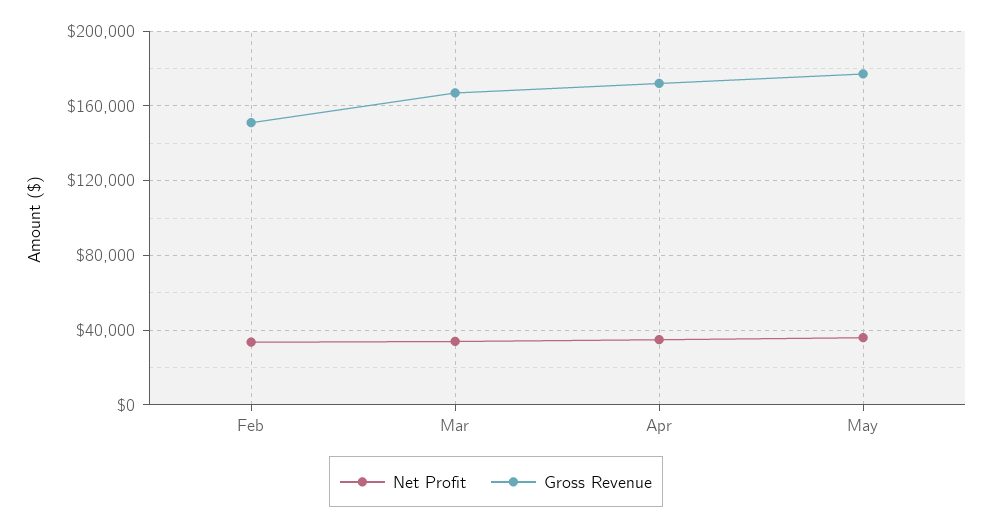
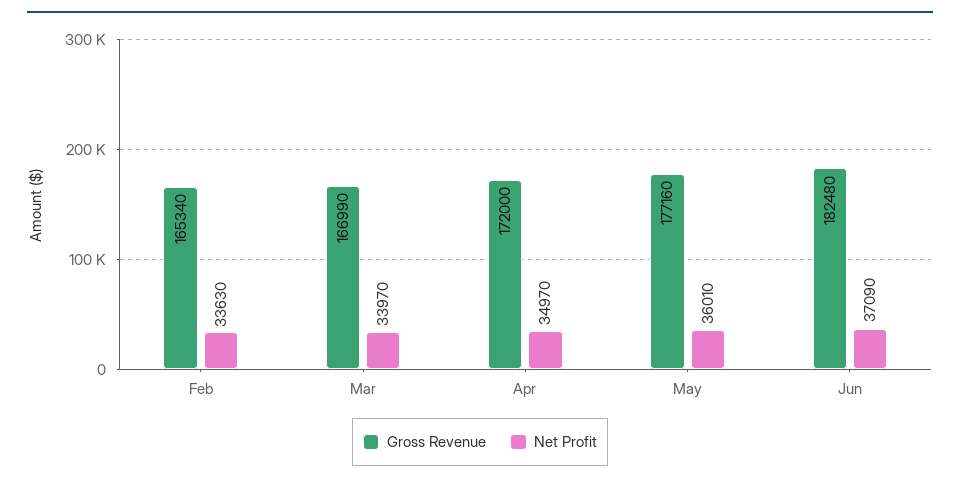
Gross Revenue, Feb: 150000 -> 165340
Gross Revenue, Jun: none -> 182480
Net Profit, Jun: none -> 37090

